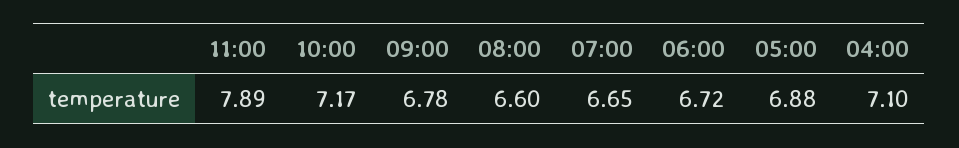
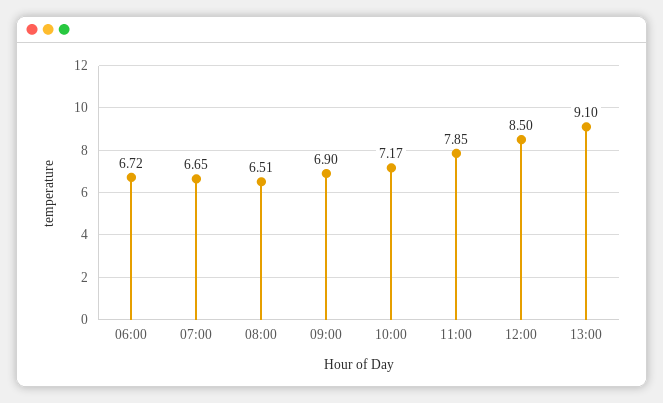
11:00: 7.89 -> 7.85
09:00: 6.78 -> 6.9
08:00: 6.6 -> 6.51
05:00: 6.88 -> none
04:00: 7.1 -> none
12:00: none -> 8.5
13:00: none -> 9.1

